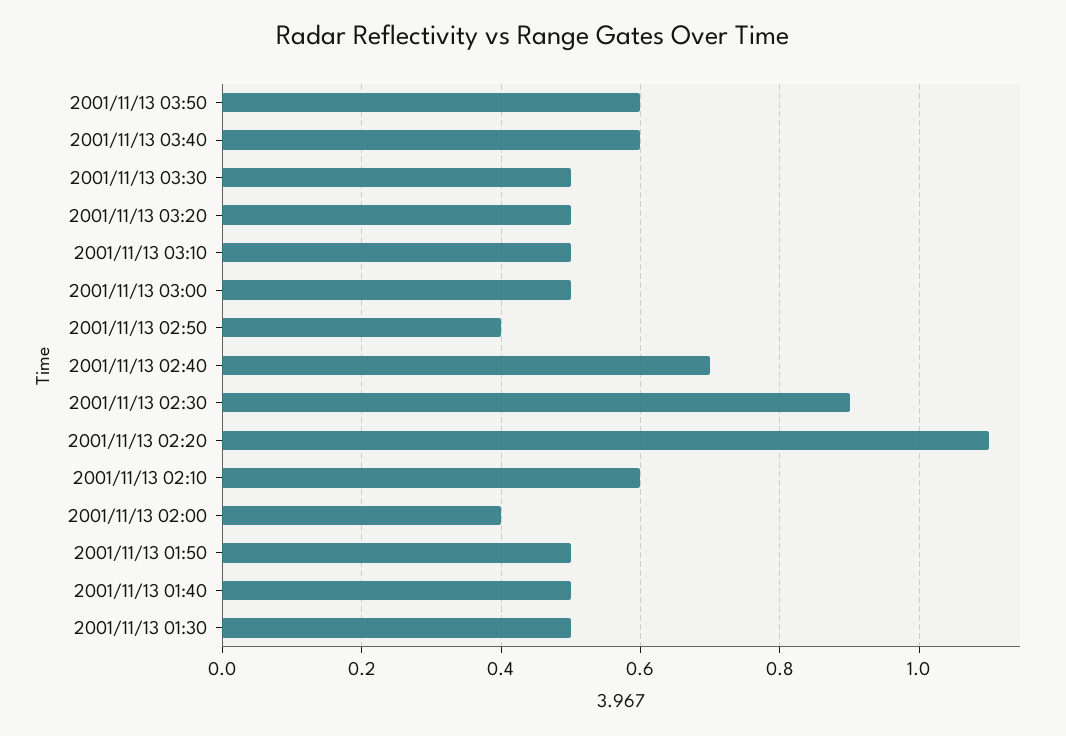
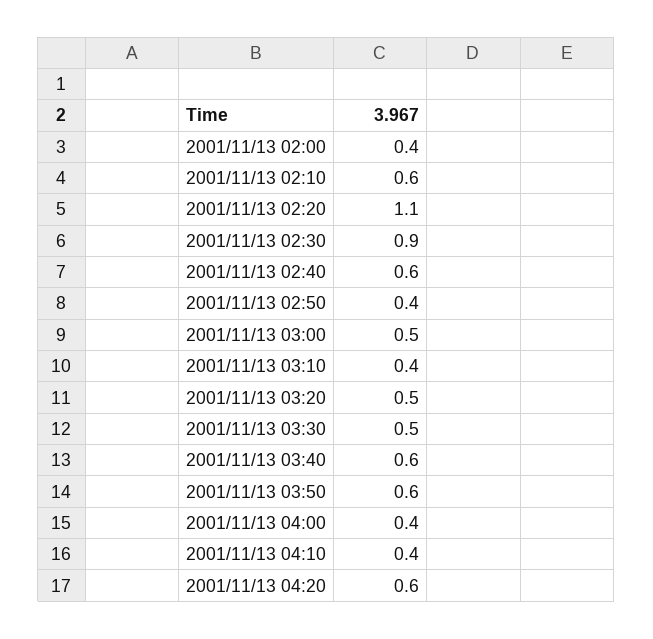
2001/11/13 03:10: 0.5 -> 0.4
2001/11/13 02:40: 0.7 -> 0.6
2001/11/13 01:50: 0.5 -> none
2001/11/13 01:40: 0.5 -> none
2001/11/13 01:30: 0.5 -> none
2001/11/13 04:00: none -> 0.4
2001/11/13 04:10: none -> 0.4
2001/11/13 04:20: none -> 0.6

